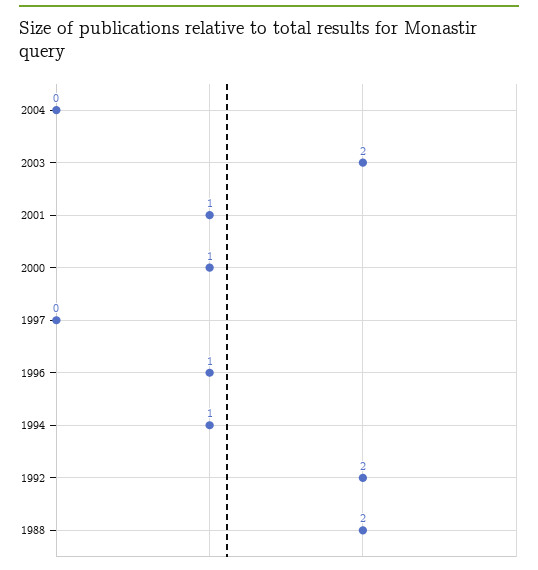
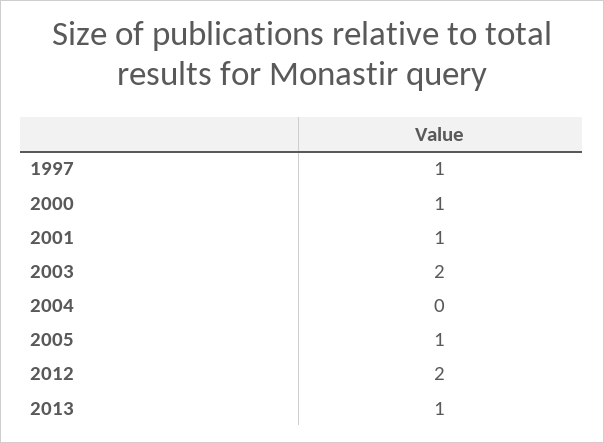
1997: 0 -> 1
1996: 1 -> none
1994: 1 -> none
1992: 2 -> none
1988: 2 -> none
2005: none -> 1
2012: none -> 2
2013: none -> 1

